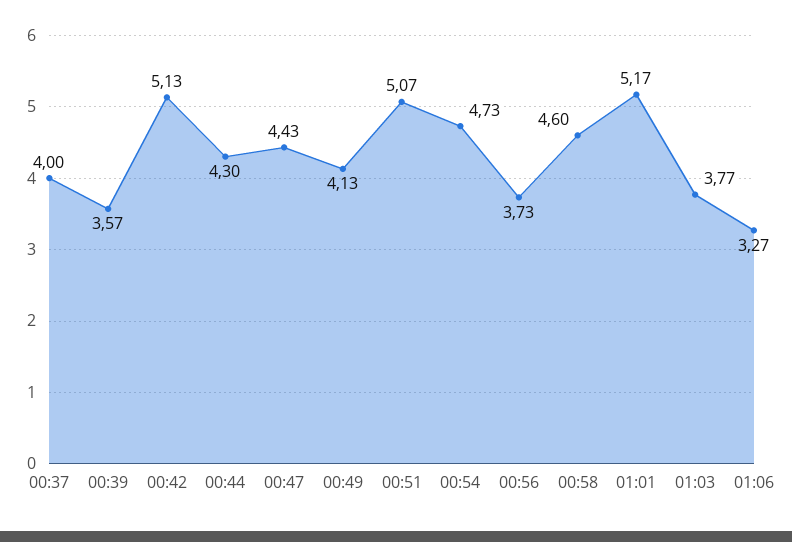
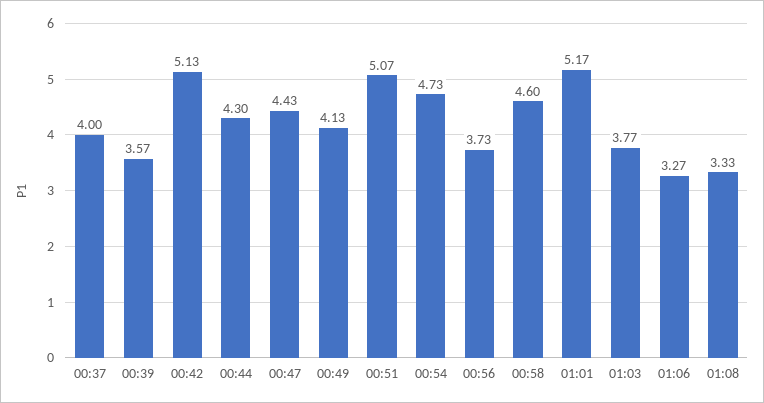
01:08: none -> 3.33

